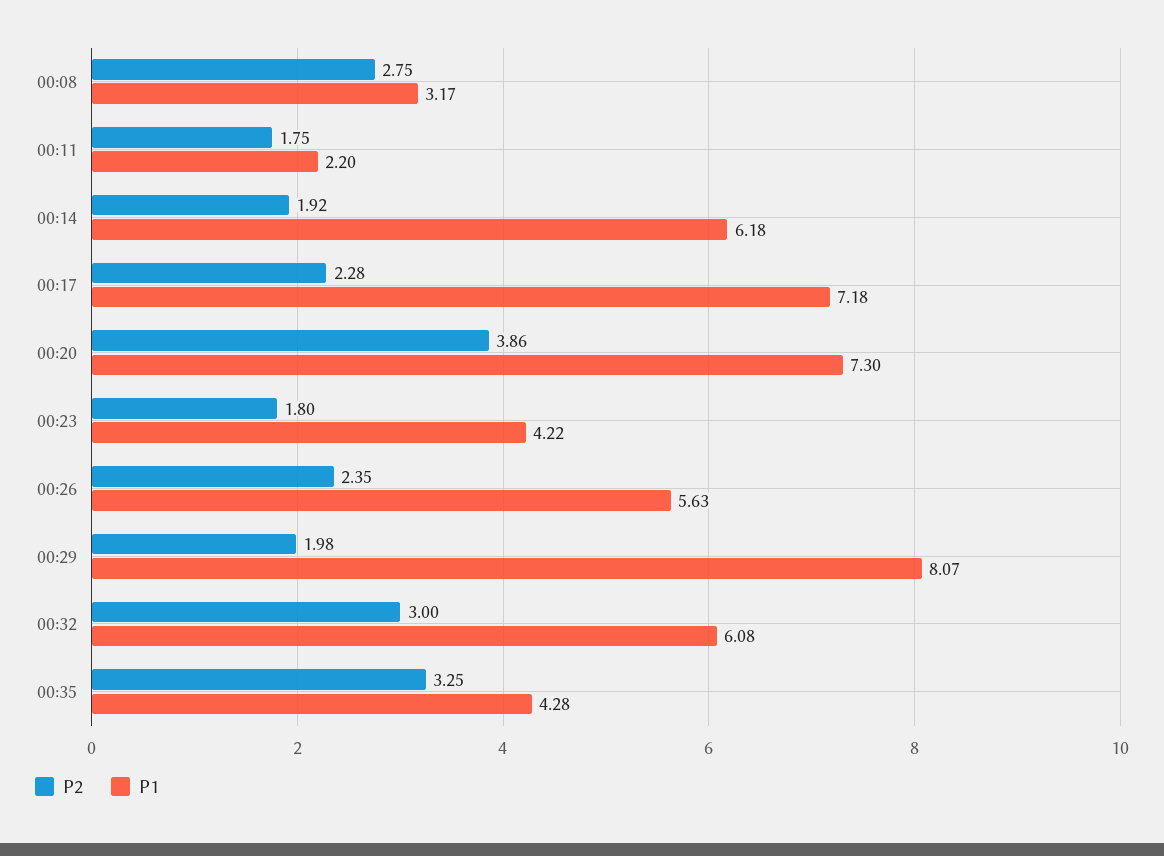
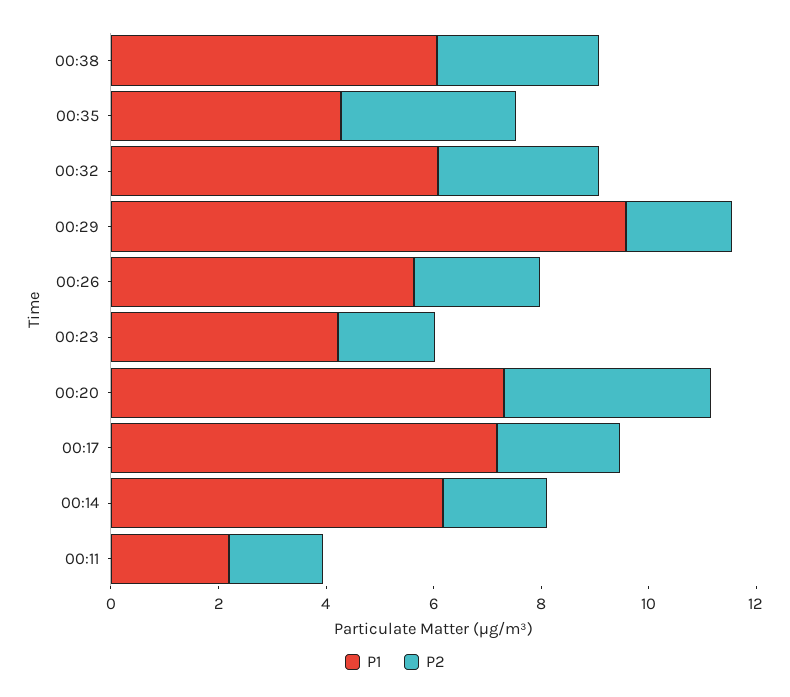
P2, 00:08: 2.75 -> none
P1, 00:08: 3.17 -> none
P1, 00:29: 8.07 -> 9.5
P1, 00:38: none -> 6
P2, 00:38: none -> 3

